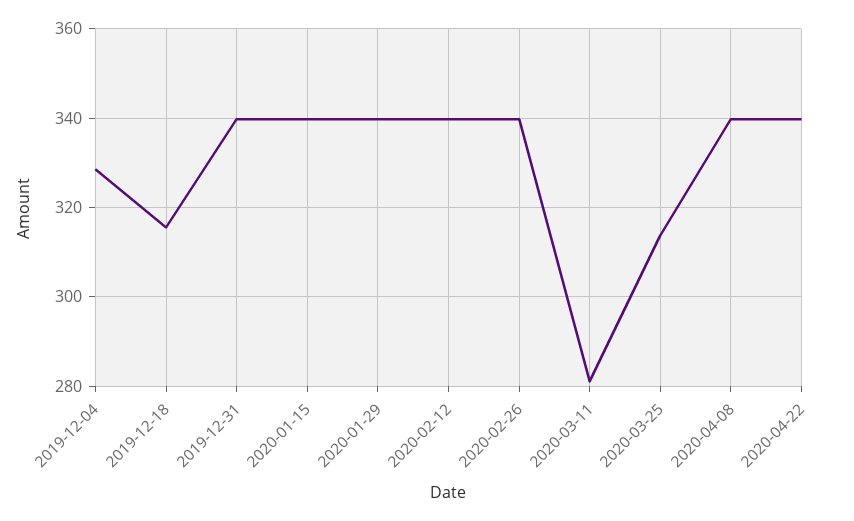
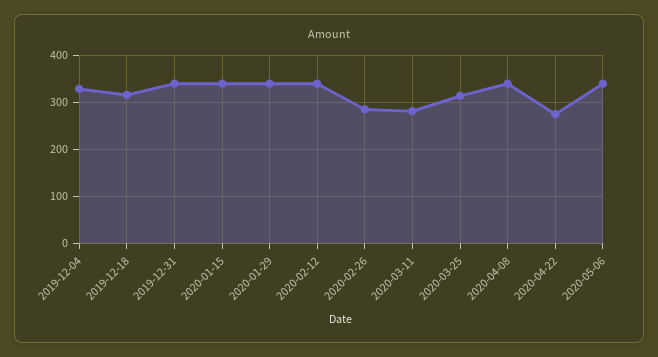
2020-02-26: 340 -> 280
2020-04-22: 340 -> 280
2020-05-06: none -> 340

